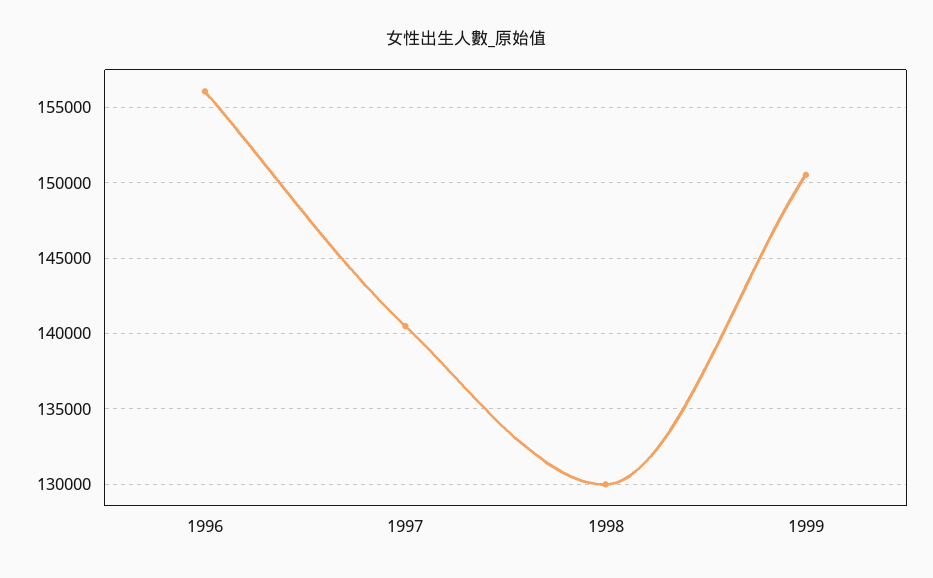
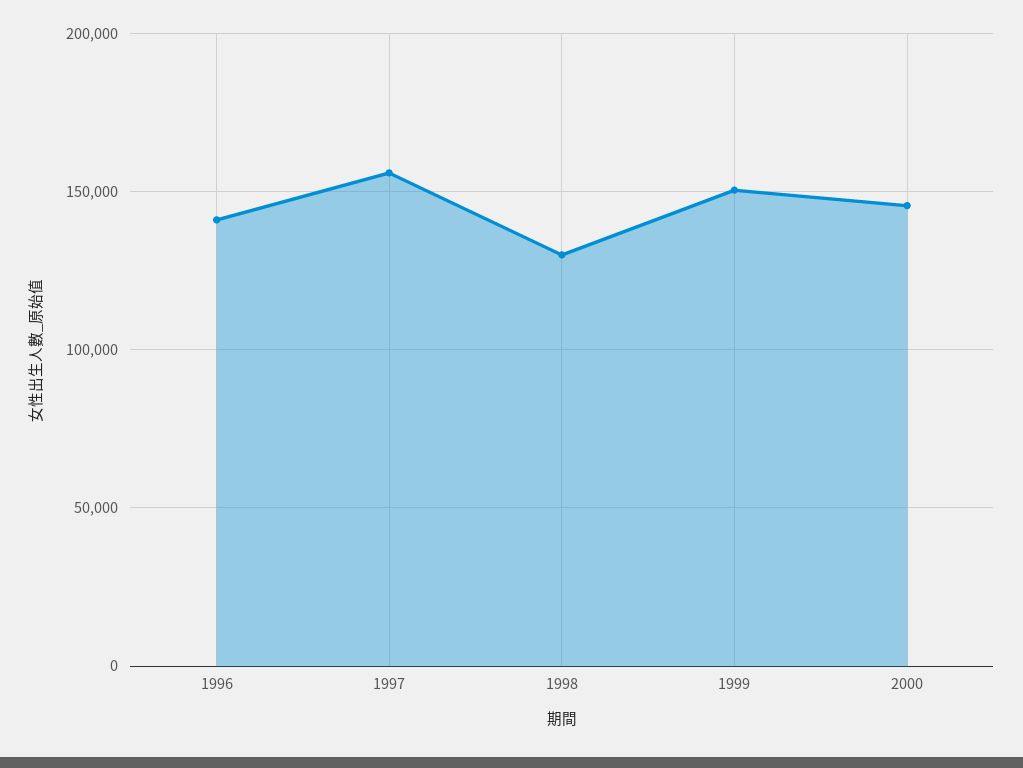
1996: 156000 -> 140000
1997: 140500 -> 155000
2000: none -> 145000

